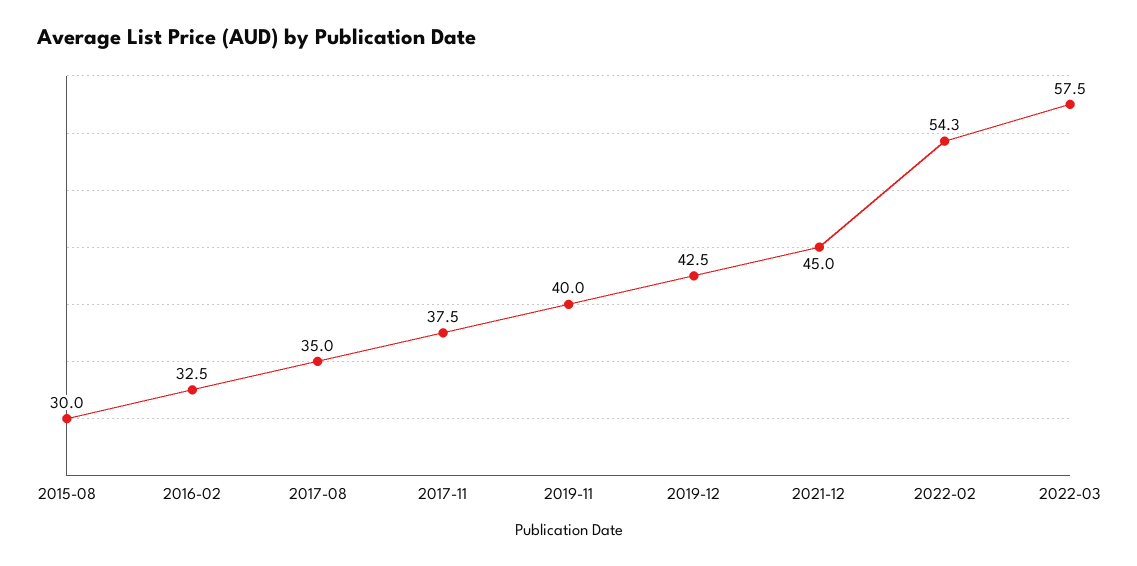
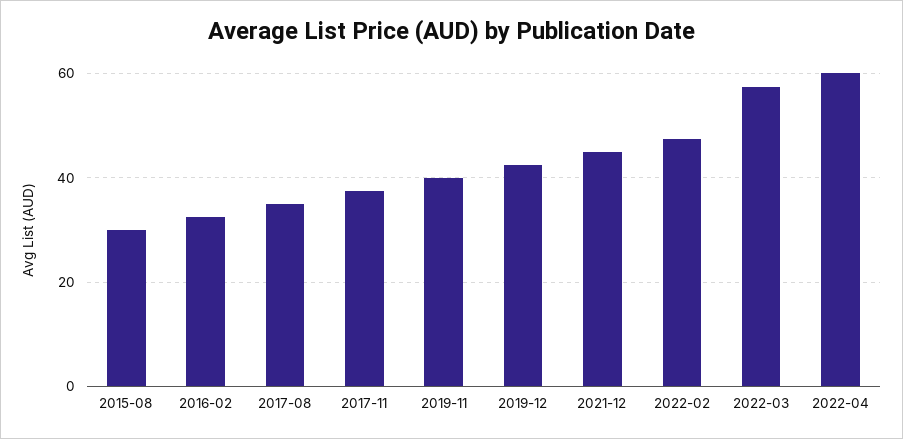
2022-02: 54.3 -> 48
2022-04: none -> 60

